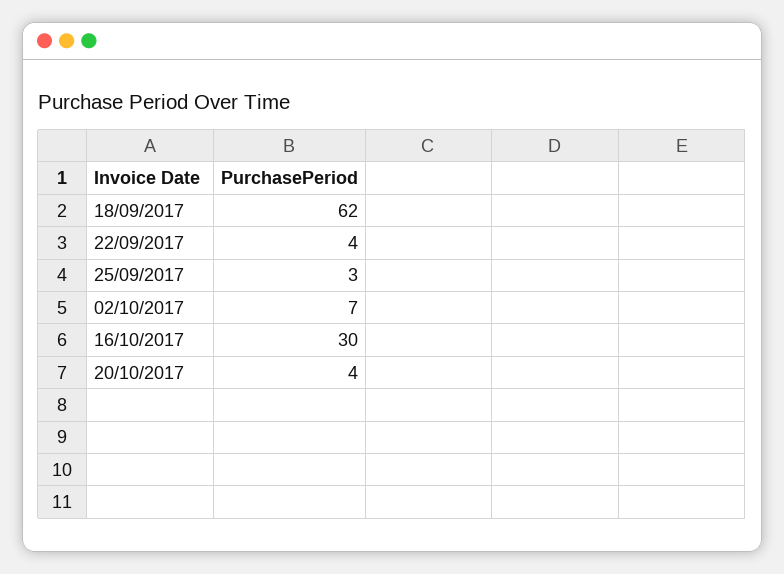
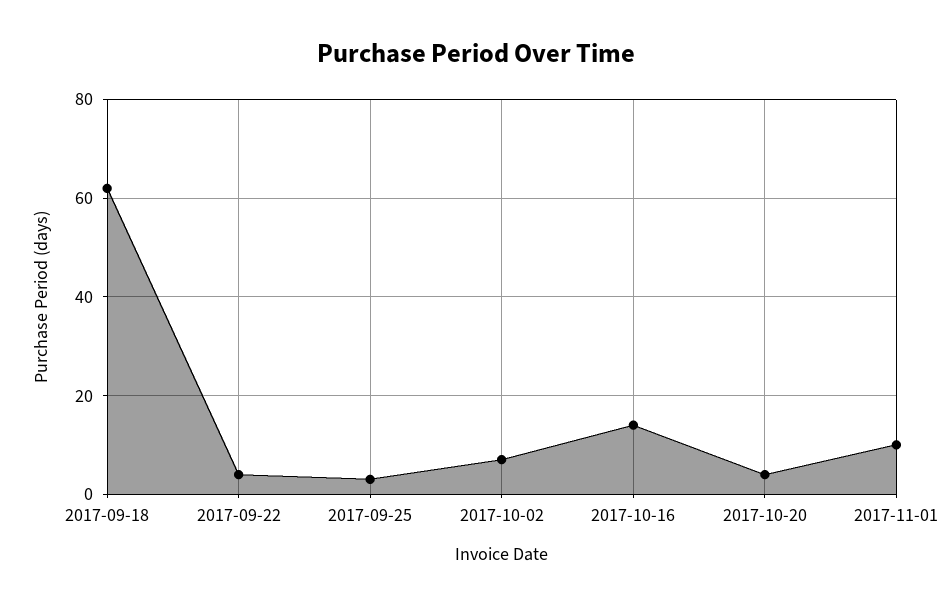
16/10/2017: 30 -> 15
2017-11-01: none -> 10

